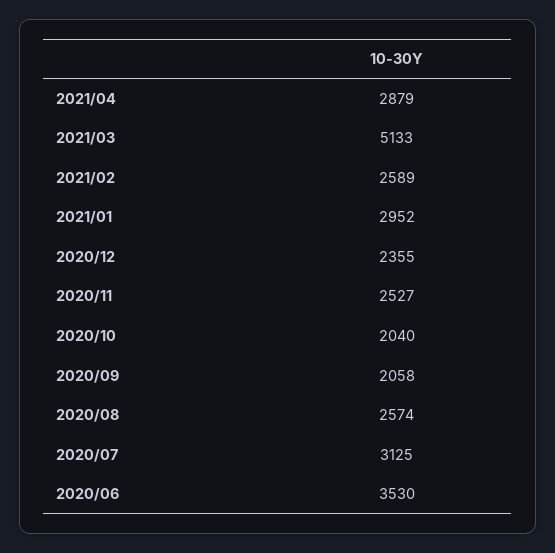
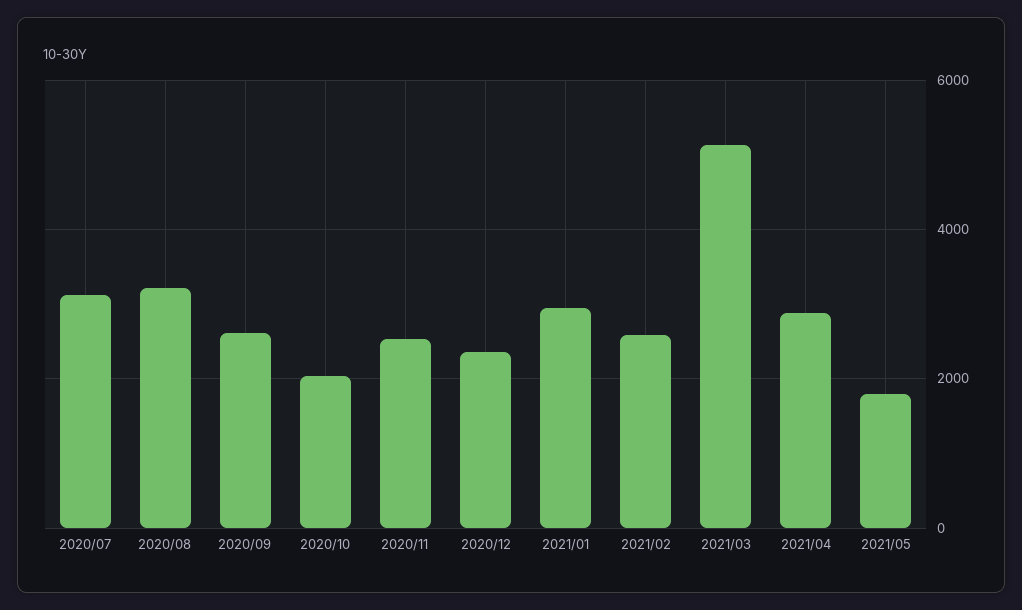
2020/09: 2058 -> 2600
2020/08: 2574 -> 3200
2020/06: 3530 -> none
2021/05: none -> 1800

